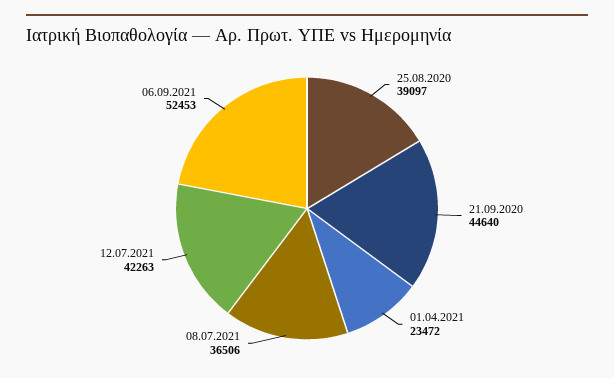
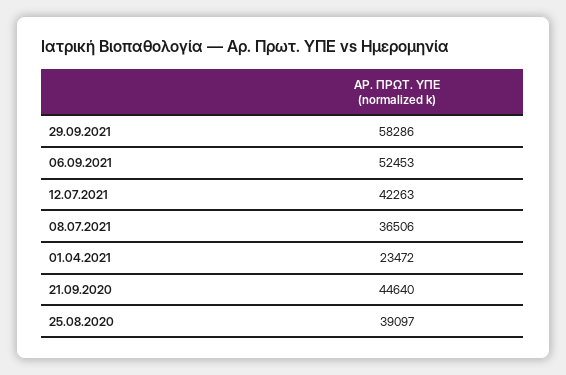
29.09.2021: none -> 58286

